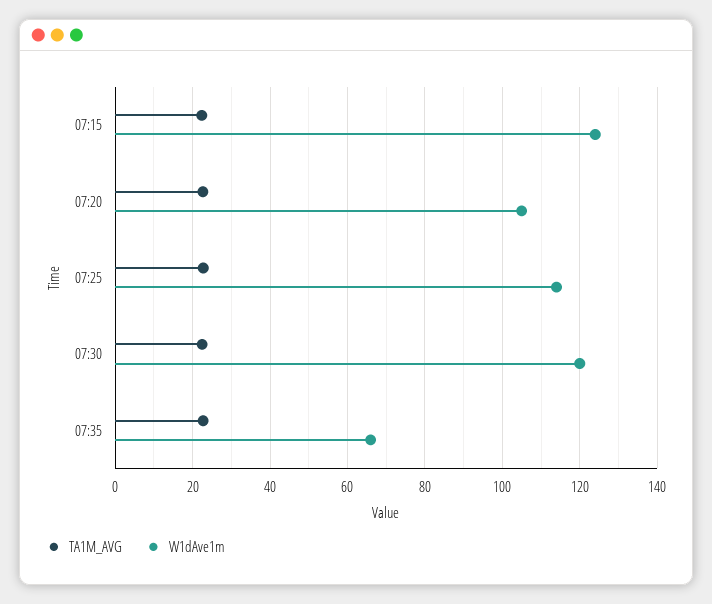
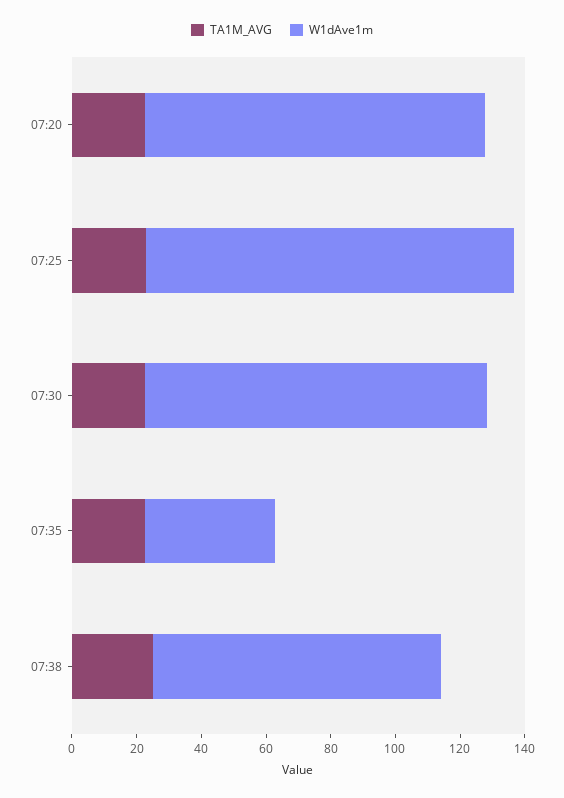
TA1M_AVG, 07:15: 22 -> none
W1dAve1m, 07:15: 124 -> none
W1dAve1m, 07:30: 120 -> 105
W1dAve1m, 07:35: 66 -> 40
TA1M_AVG, 07:38: none -> 25
W1dAve1m, 07:38: none -> 90

